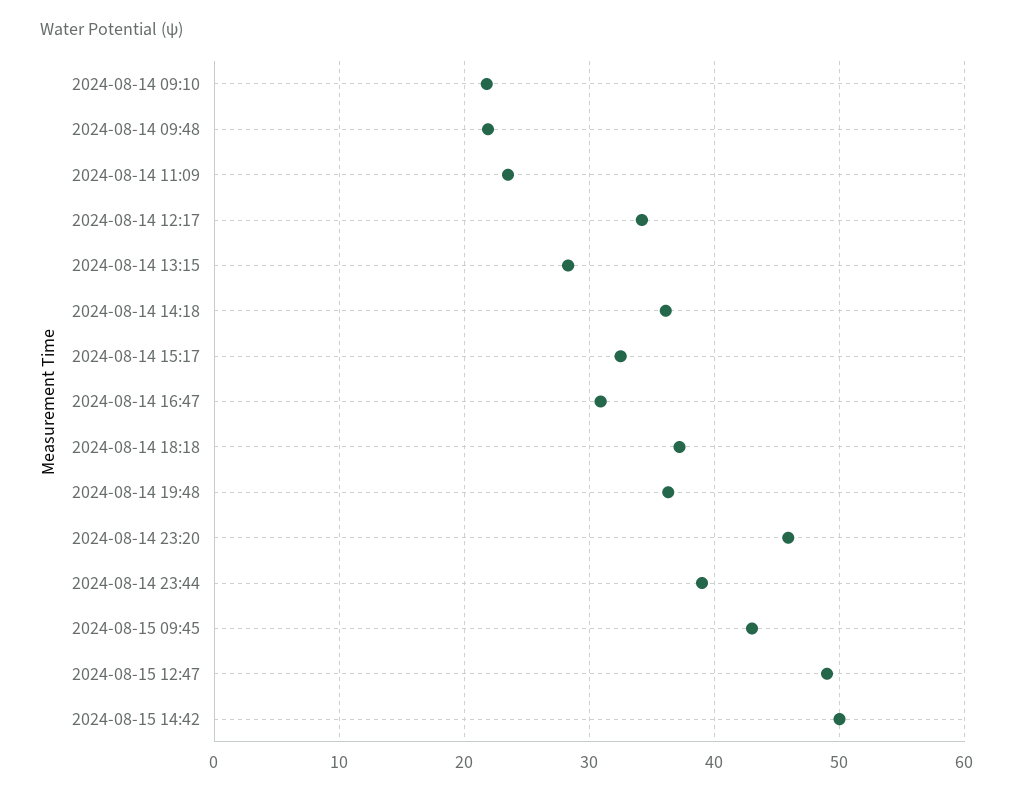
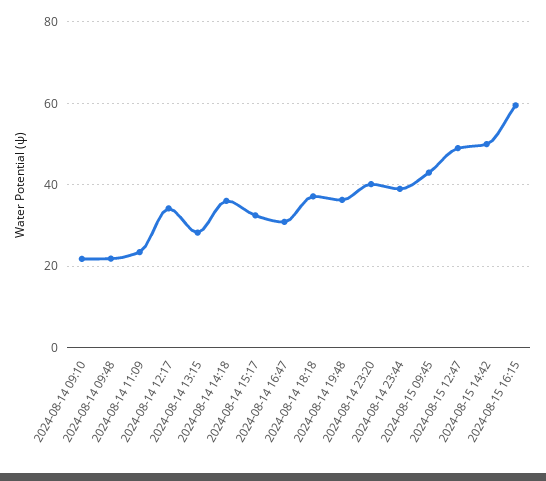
2024-08-14 23:20: 46 -> 40
2024-08-15 16:15: none -> 60

